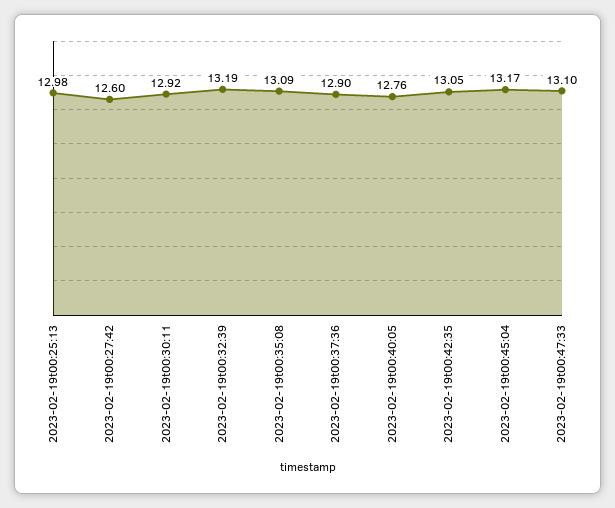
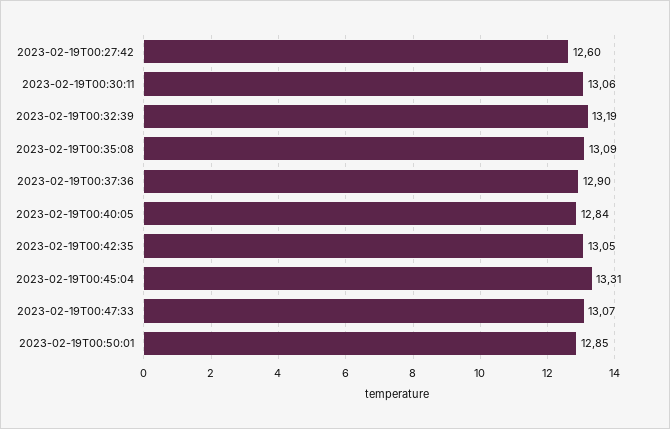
2023-02-19t00:25:13: 12.98 -> none
2023-02-19t00:30:11: 12.92 -> 13.06
2023-02-19t00:40:05: 12.76 -> 12.84
2023-02-19t00:45:04: 13.17 -> 13.31
2023-02-19t00:47:33: 13.1 -> 13.07
2023-02-19T00:50:01: none -> 12.85

